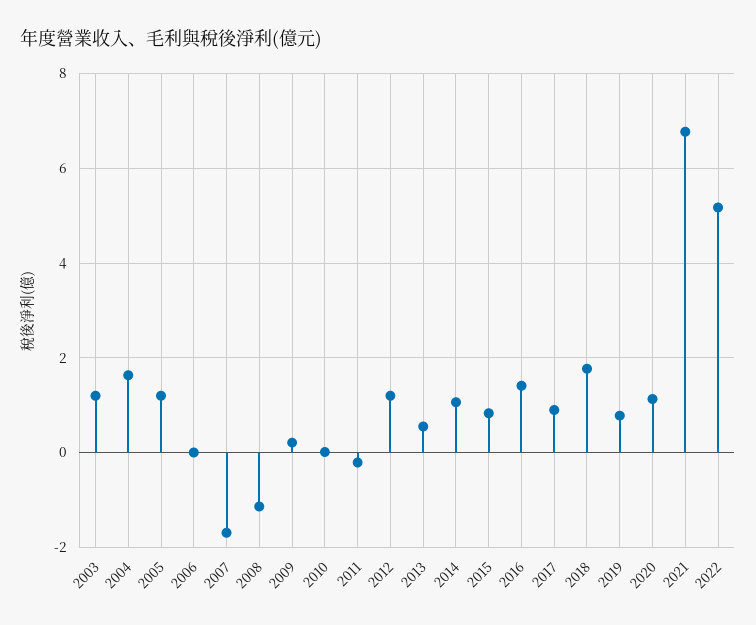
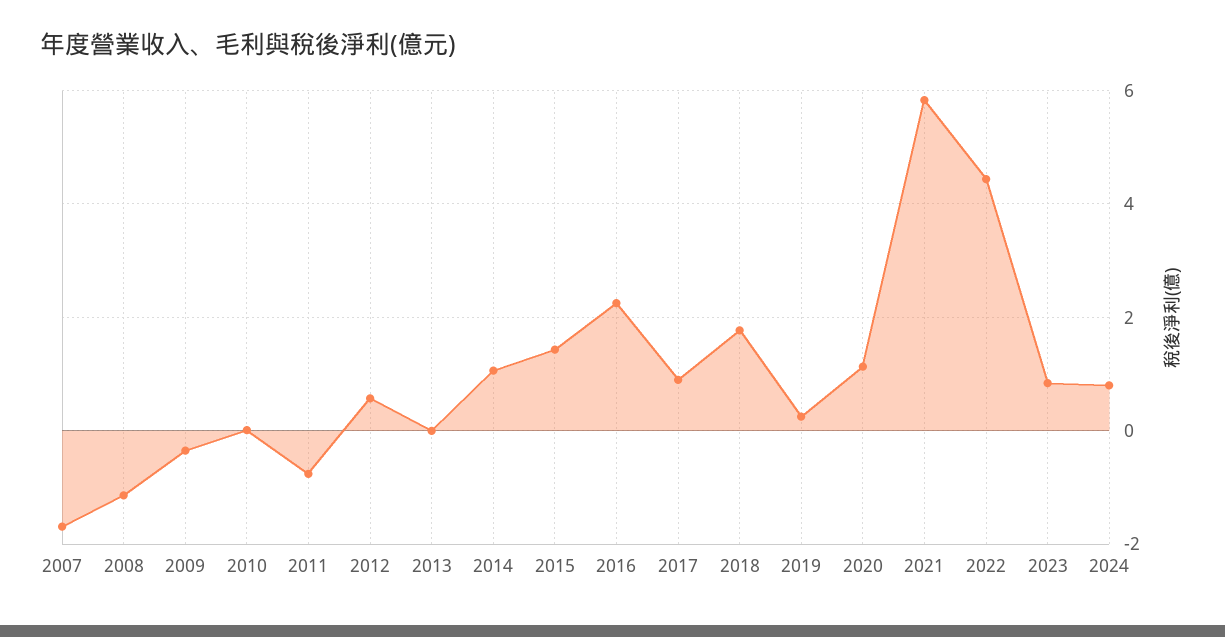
2003: 1.2 -> none
2004: 1.6 -> none
2005: 1.2 -> none
2006: 0 -> none
2009: 0.2 -> -0.4
2011: -0.2 -> -0.8
2012: 1.2 -> 0.6
2013: 0.6 -> 0
2015: 0.8 -> 1.4
2016: 1.4 -> 2.2
2019: 0.8 -> 0.2
2021: 6.8 -> 5.8
2022: 5.2 -> 4.4
2023: none -> 0.8
2024: none -> 0.8

